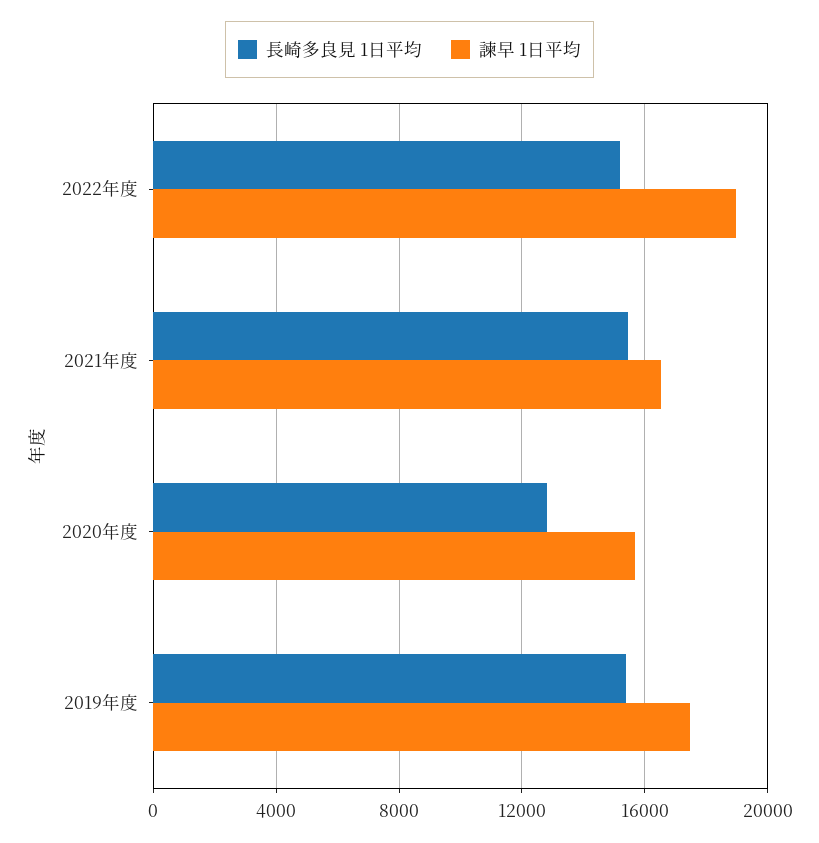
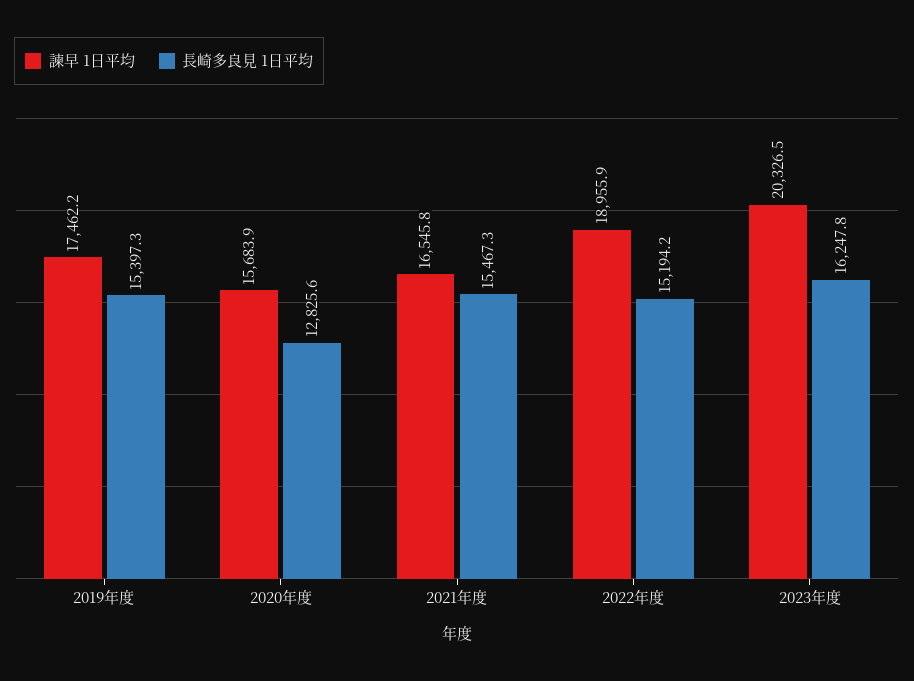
諫早 1日平均, 2023年度: none -> 20326.5
長崎多良見 1日平均, 2023年度: none -> 16247.8

